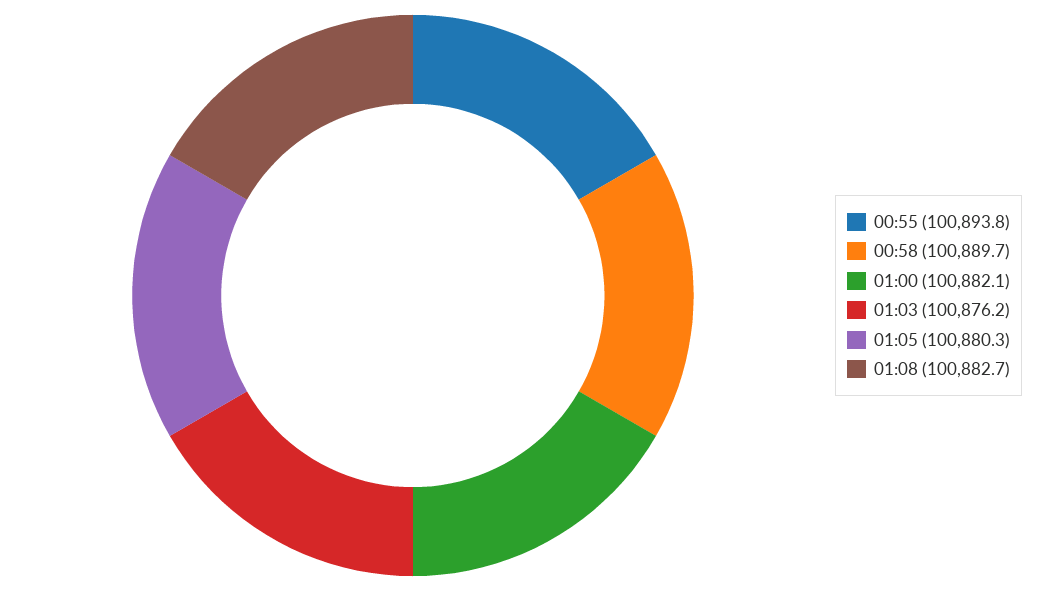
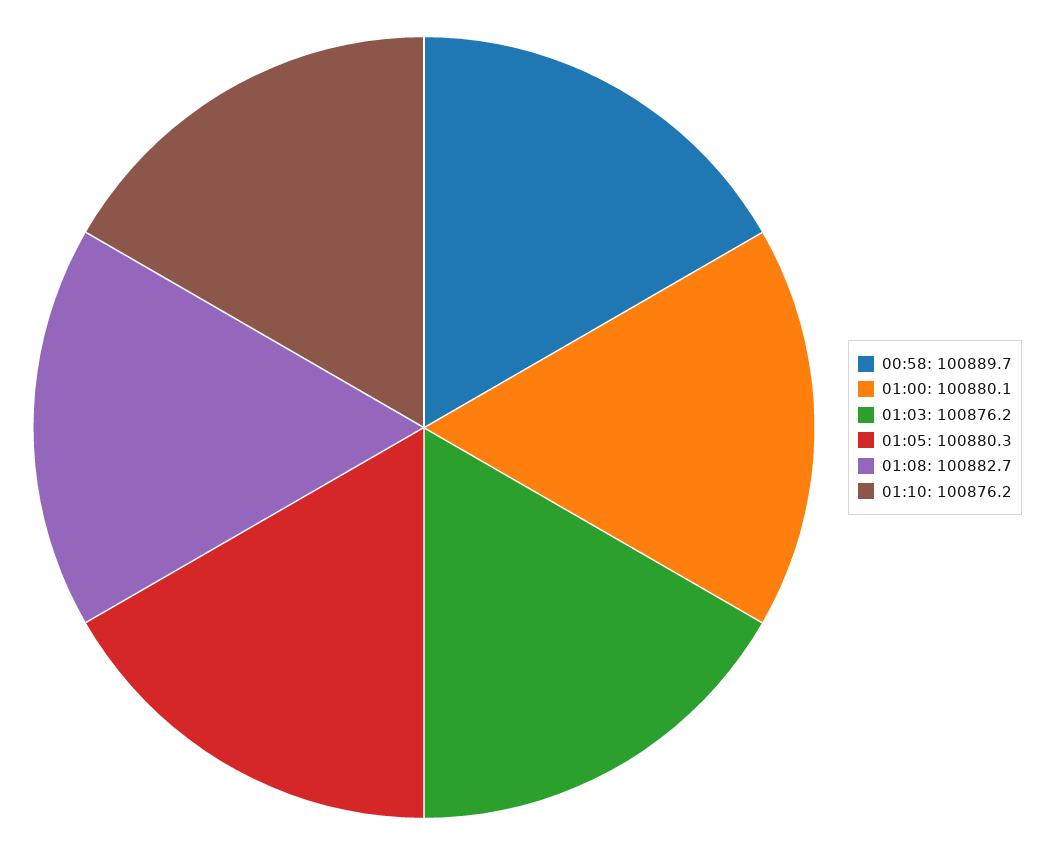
00:55: 100893.8 -> none
01:00: 100882.1 -> 100880.1
01:10: none -> 100876.2

